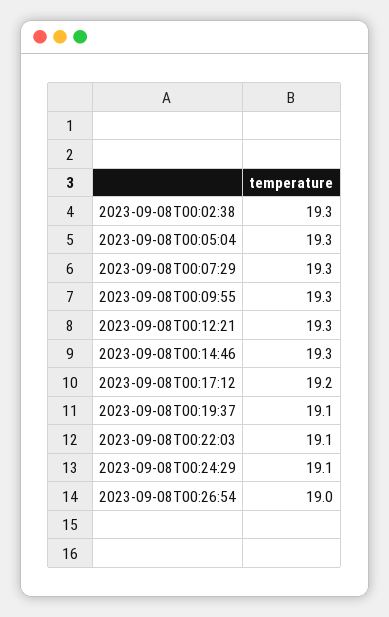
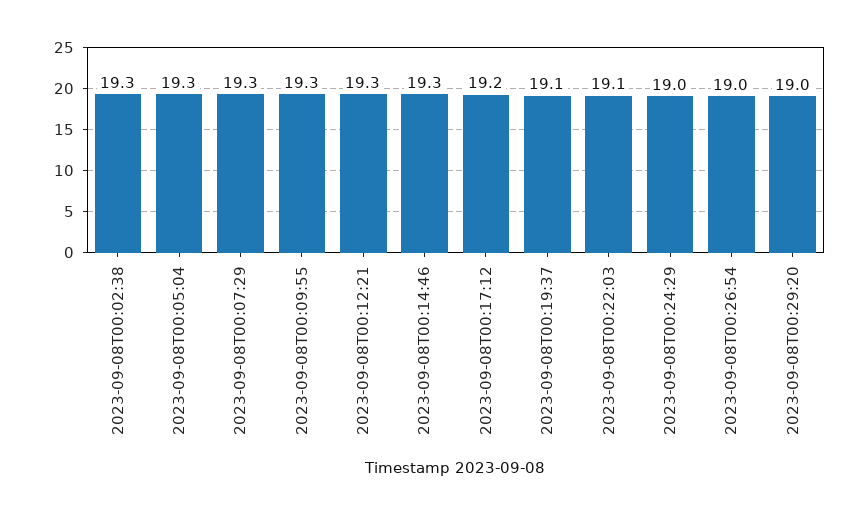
2023-09-08T00:24:29: 19.1 -> 19
2023-09-08T00:29:20: none -> 19

